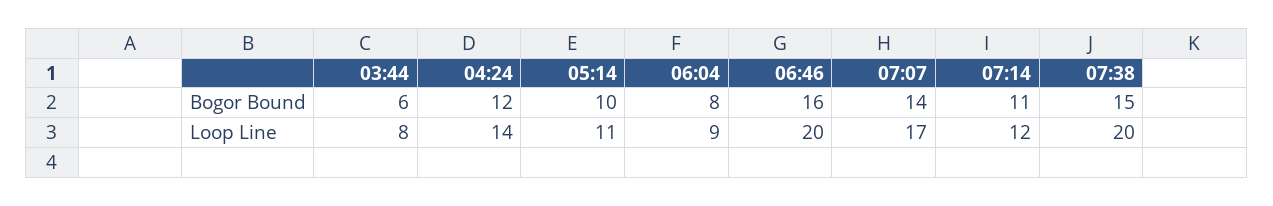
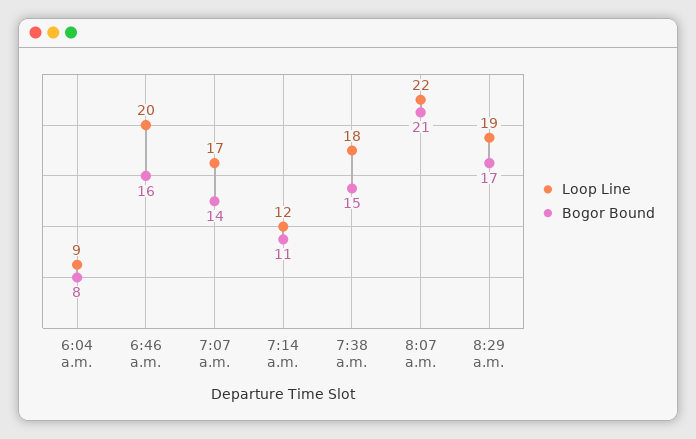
Bogor Bound, 03:44: 6 -> none
Bogor Bound, 04:24: 12 -> none
Bogor Bound, 05:14: 10 -> none
Loop Line, 03:44: 8 -> none
Loop Line, 04:24: 14 -> none
Loop Line, 05:14: 11 -> none
Loop Line, 07:38: 20 -> 18
Loop Line, 8:07 a.m.: none -> 22
Bogor Bound, 8:07 a.m.: none -> 21
Loop Line, 8:29 a.m.: none -> 19
Bogor Bound, 8:29 a.m.: none -> 17

